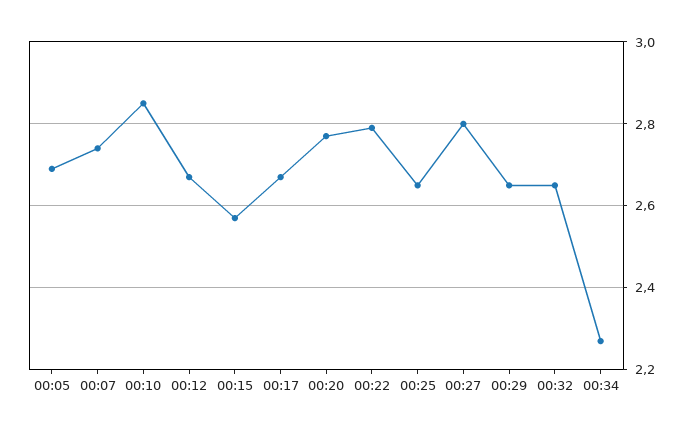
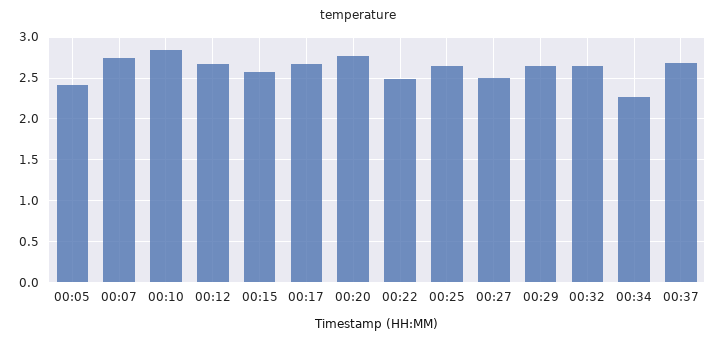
00:05: 2.7 -> 2.4
00:22: 2.8 -> 2.5
00:27: 2.8 -> 2.5
00:37: none -> 2.7

